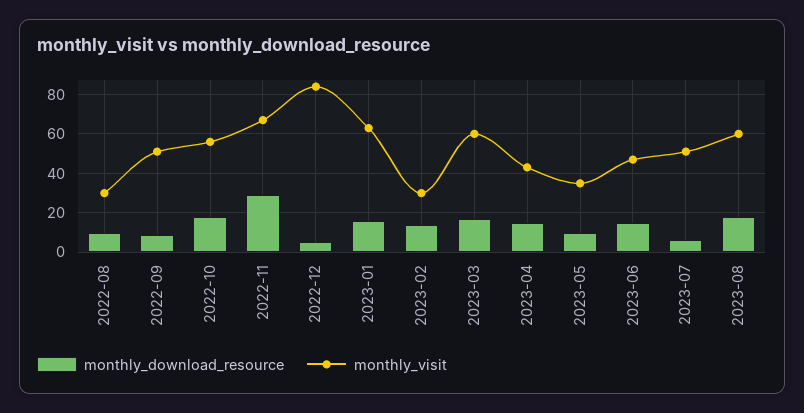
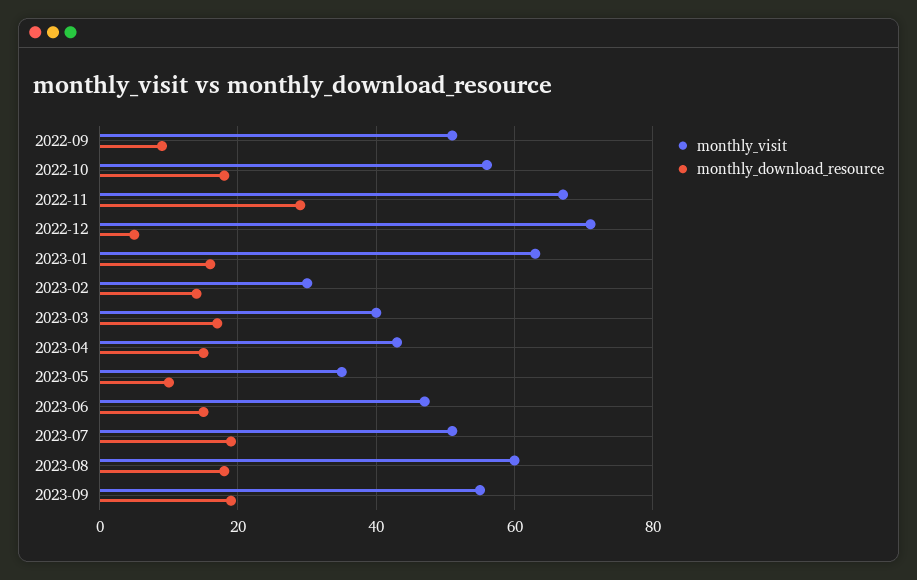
monthly_download_resource, 2022-08: 10 -> none
monthly_visit, 2022-08: 30 -> none
monthly_visit, 2022-12: 85 -> 70
monthly_visit, 2023-03: 60 -> 40
monthly_download_resource, 2023-07: 5 -> 20
monthly_visit, 2023-09: none -> 55
monthly_download_resource, 2023-09: none -> 20

